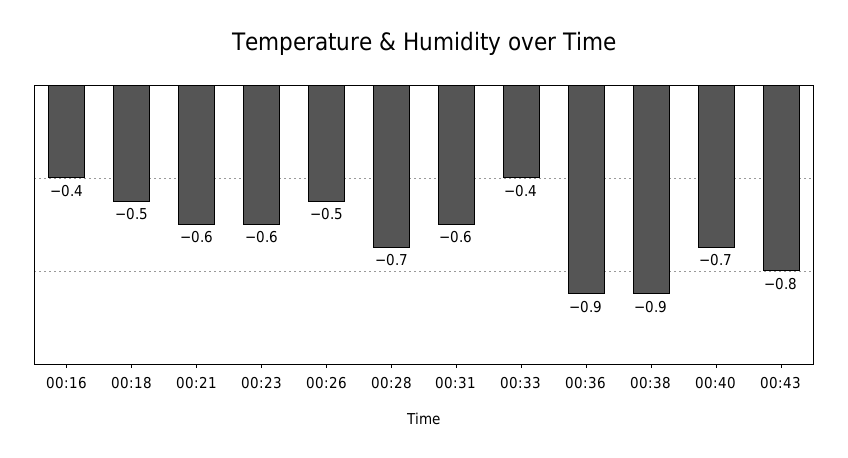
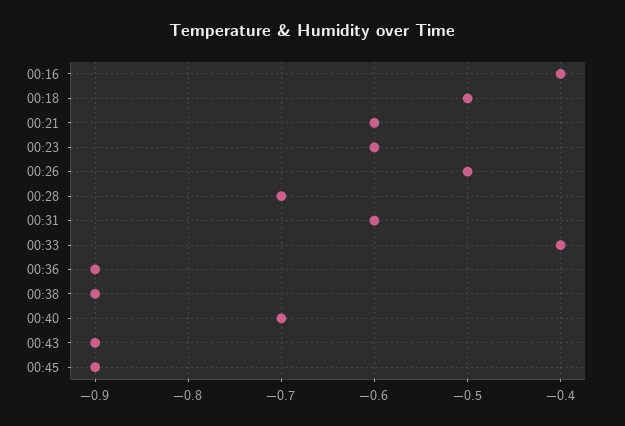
00:43: -0.8 -> -0.9
00:45: none -> -0.9

